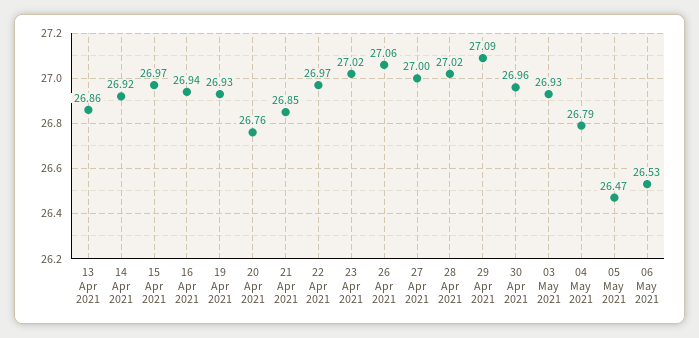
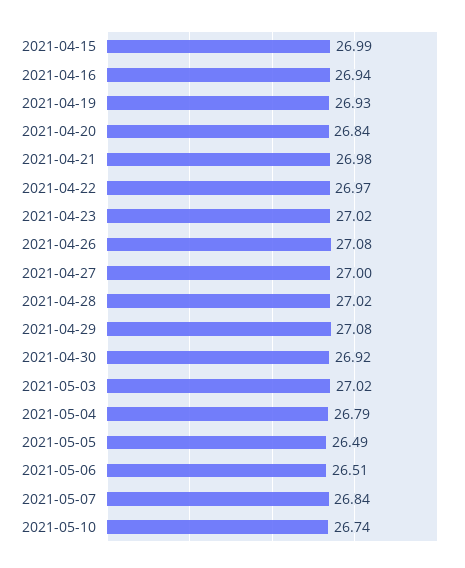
13 Apr 2021: 26.86 -> none
14 Apr 2021: 26.92 -> none
15 Apr 2021: 26.97 -> 26.99
20 Apr 2021: 26.76 -> 26.84
21 Apr 2021: 26.85 -> 26.98
26 Apr 2021: 27.06 -> 27.08
29 Apr 2021: 27.09 -> 27.08
30 Apr 2021: 26.96 -> 26.92
03 May 2021: 26.93 -> 27.02
05 May 2021: 26.47 -> 26.49
06 May 2021: 26.53 -> 26.51
2021-05-07: none -> 26.84
2021-05-10: none -> 26.74

